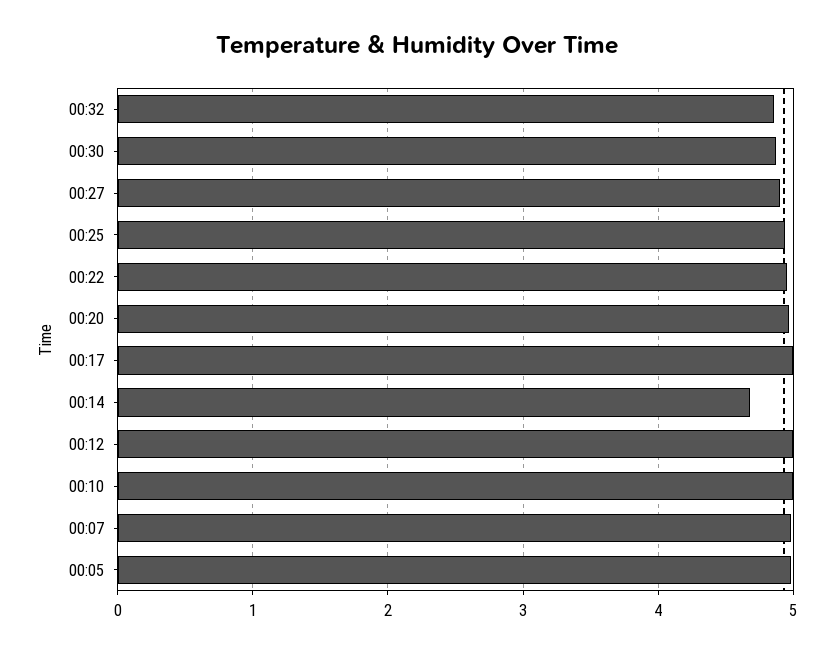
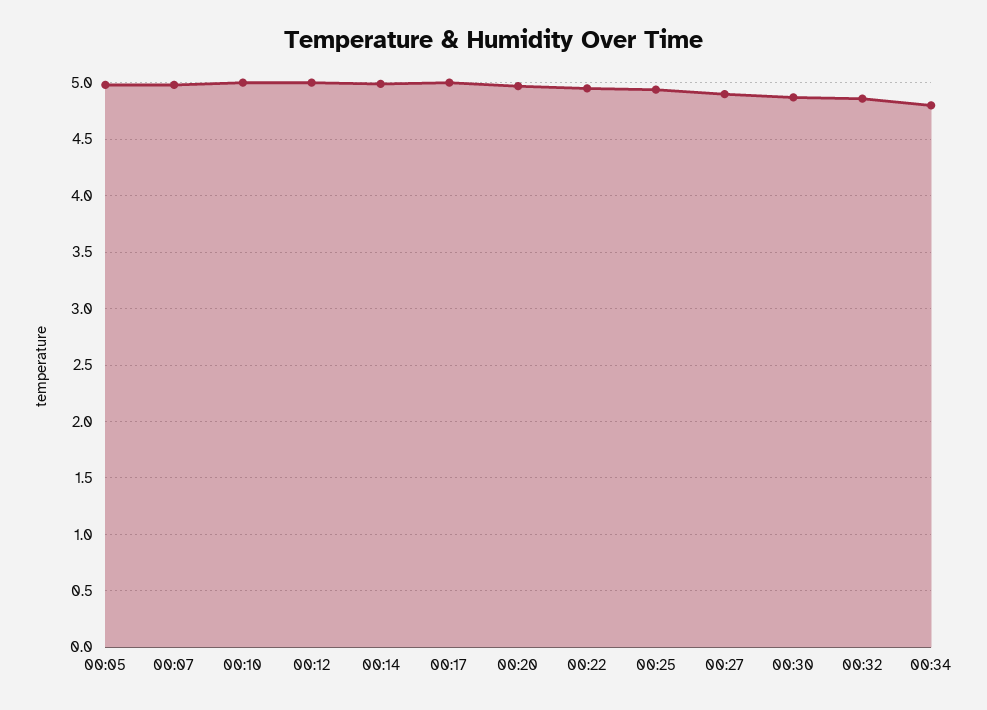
00:14: 4.7 -> 5
00:34: none -> 4.8

